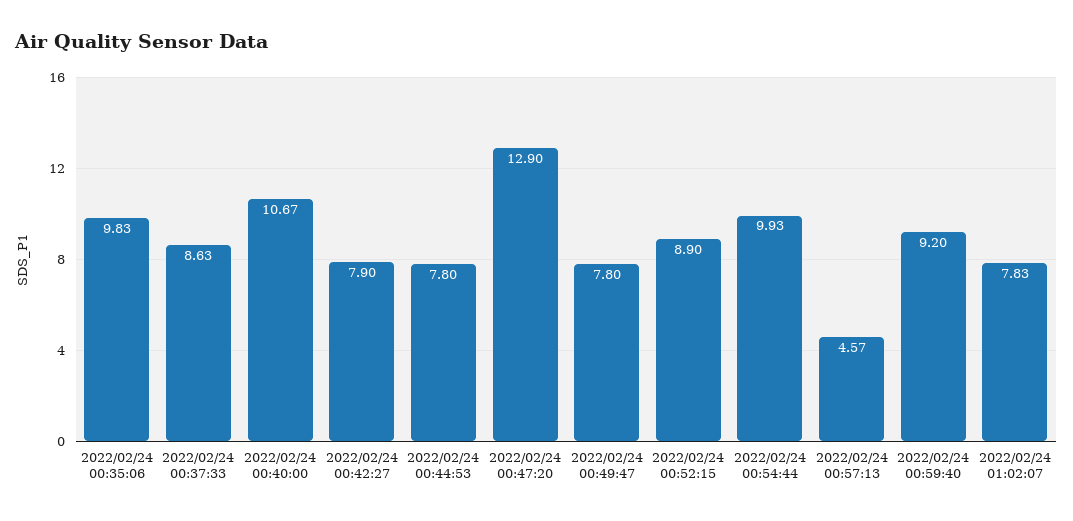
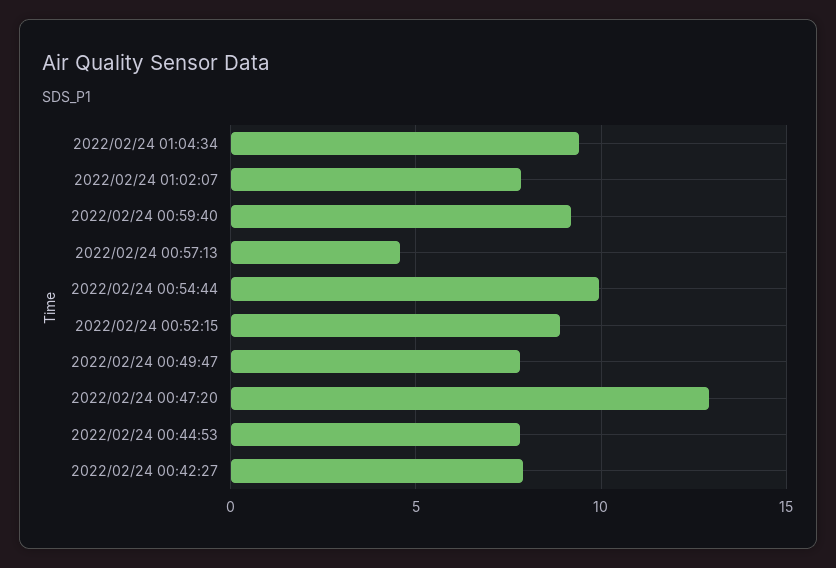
2022/02/24 00:35:06: 9.83 -> none
2022/02/24 00:37:33: 8.63 -> none
2022/02/24 00:40:00: 10.67 -> none
2022/02/24 01:04:34: none -> 9.5

